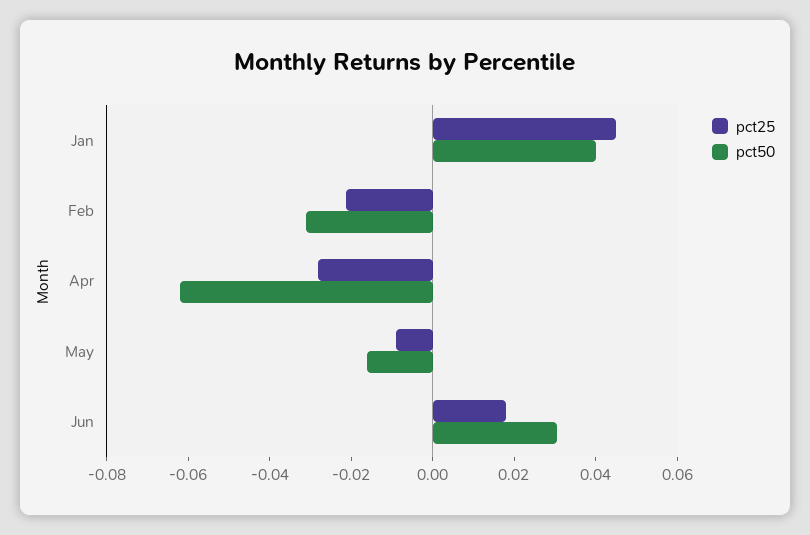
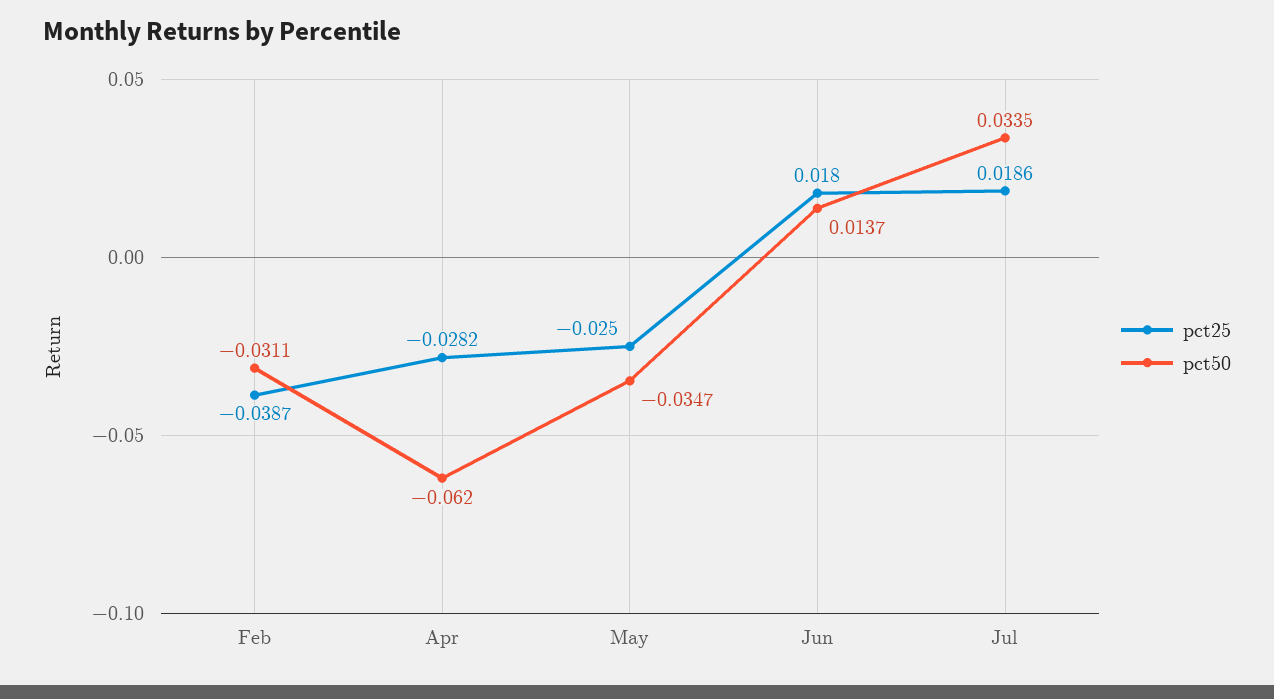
pct25, Jan: 0.045 -> none
pct50, Jan: 0.04 -> none
pct25, Feb: -0.02 -> -0.0387
pct25, May: -0.01 -> -0.025
pct50, May: -0.015 -> -0.0347
pct50, Jun: 0.03 -> 0.0137
pct25, Jul: none -> 0.0186
pct50, Jul: none -> 0.0335

